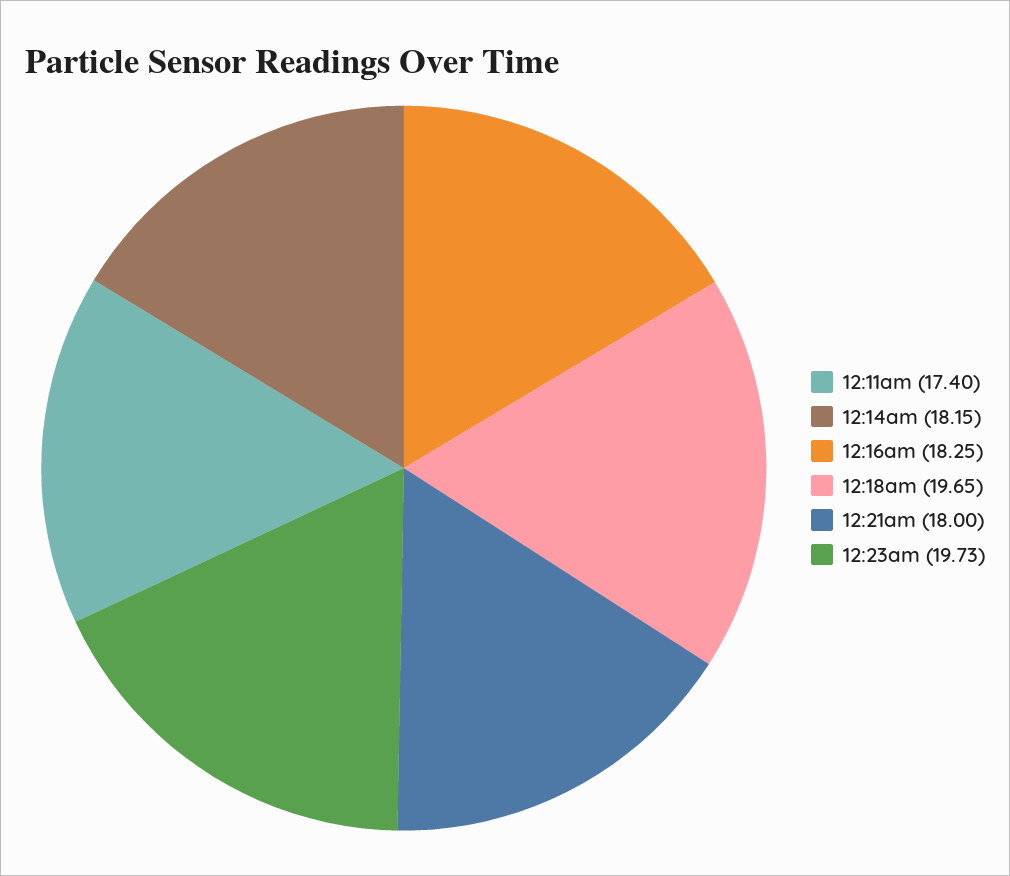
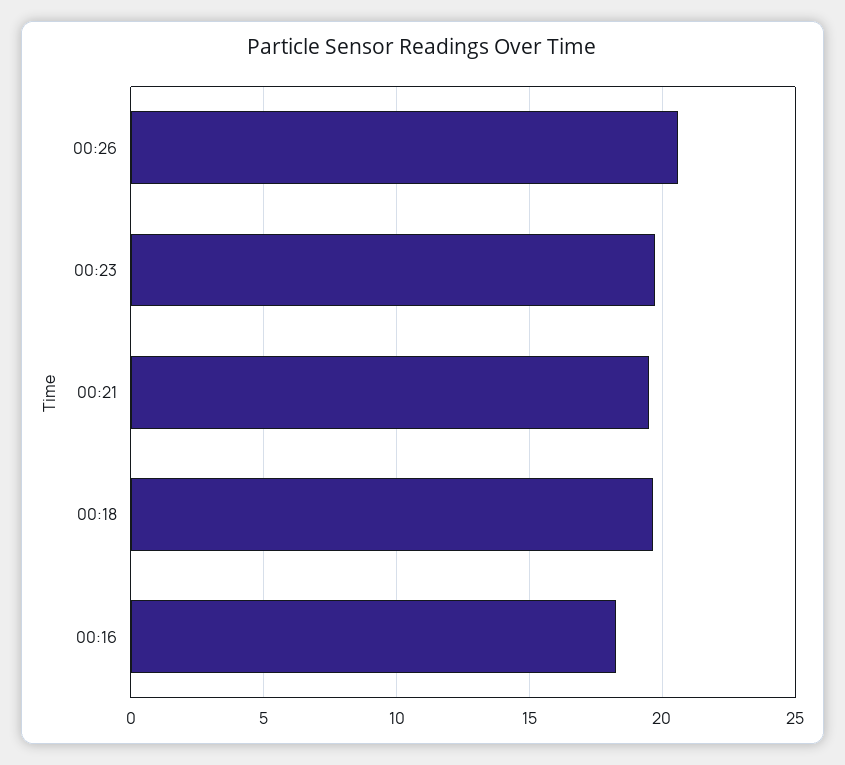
12:11am: 17.4 -> none
12:14am: 18.15 -> none
12:21am: 18 -> 19.5
00:26: none -> 20.5

